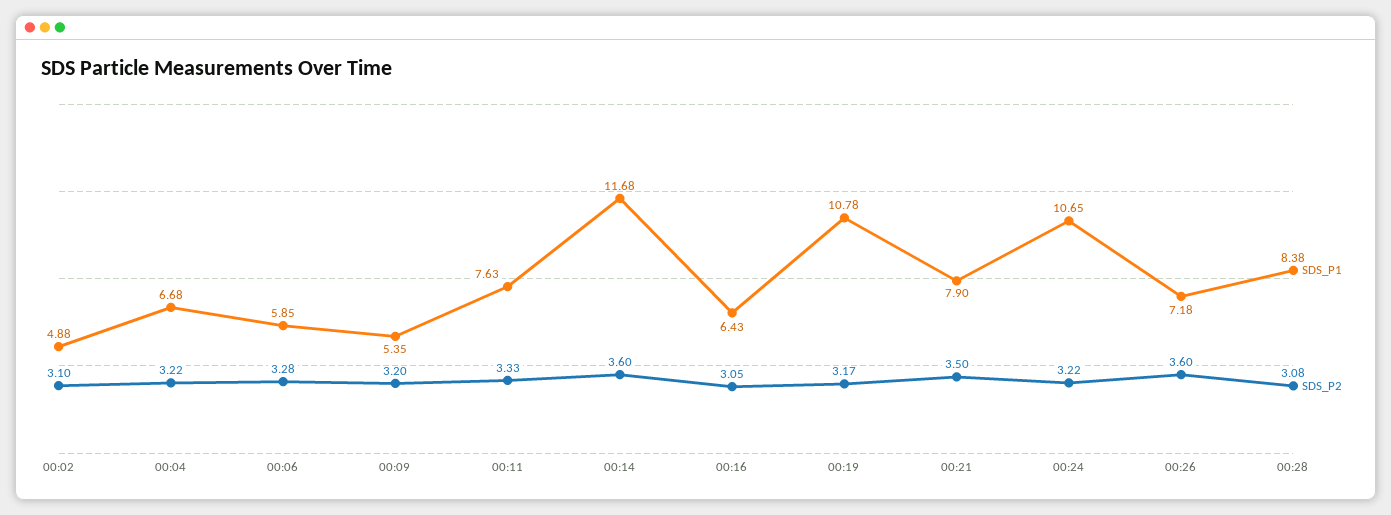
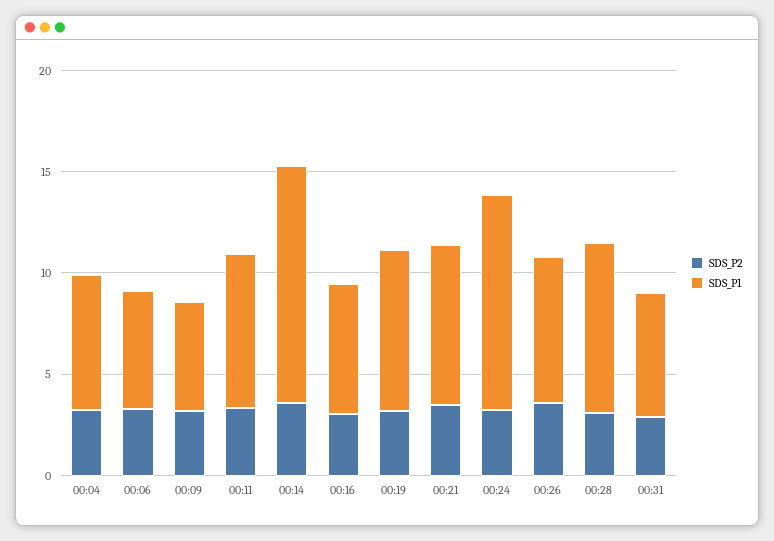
SDS_P1, 00:02: 4.88 -> none
SDS_P2, 00:02: 3.1 -> none
SDS_P1, 00:19: 10.78 -> 8
SDS_P2, 00:31: none -> 3
SDS_P1, 00:31: none -> 6

